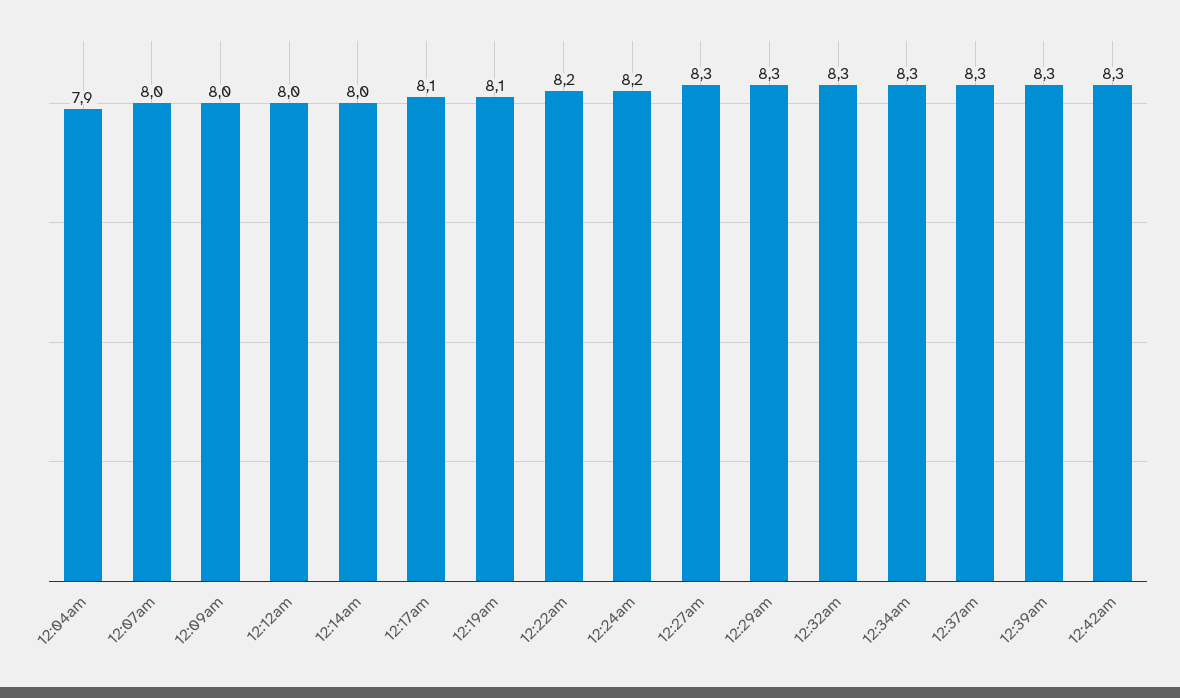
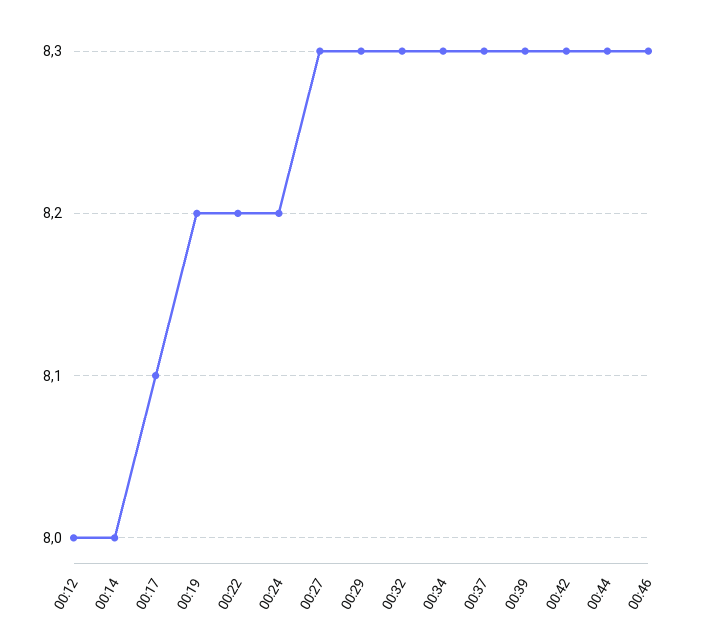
12:04am: 7.9 -> none
12:07am: 8 -> none
12:09am: 8 -> none
12:19am: 8.1 -> 8.2
00:44: none -> 8.3
00:46: none -> 8.3

